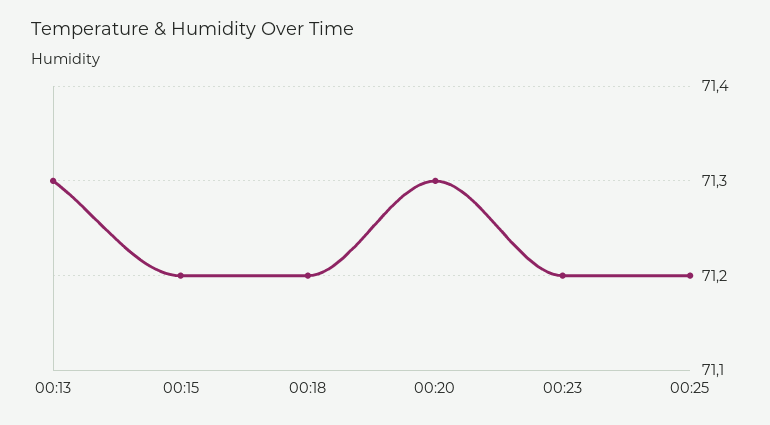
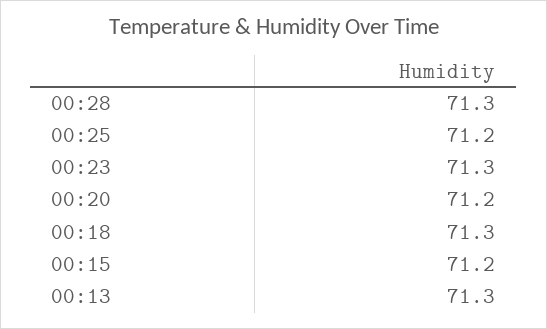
00:18: 71.2 -> 71.3
00:20: 71.3 -> 71.2
00:23: 71.2 -> 71.3
00:28: none -> 71.3

